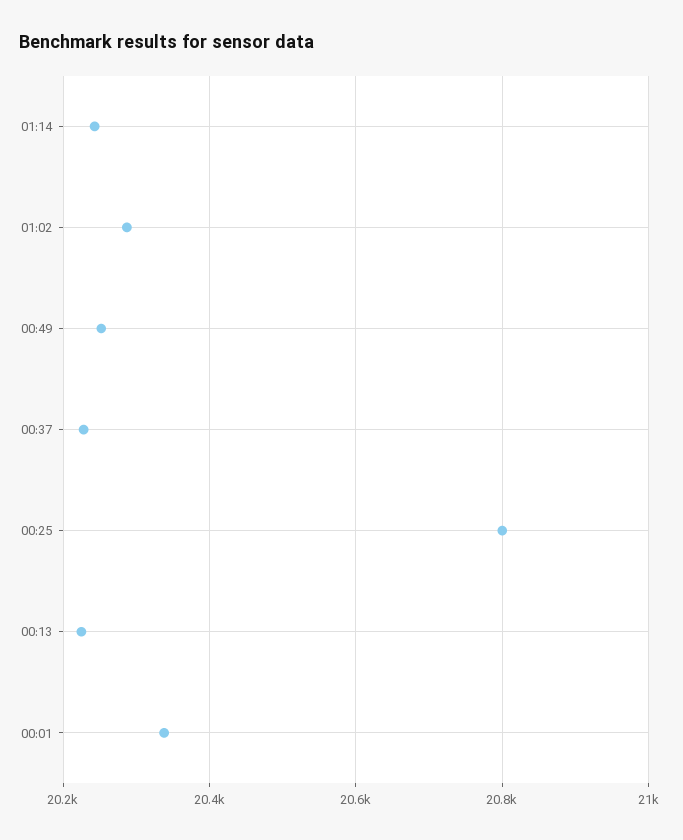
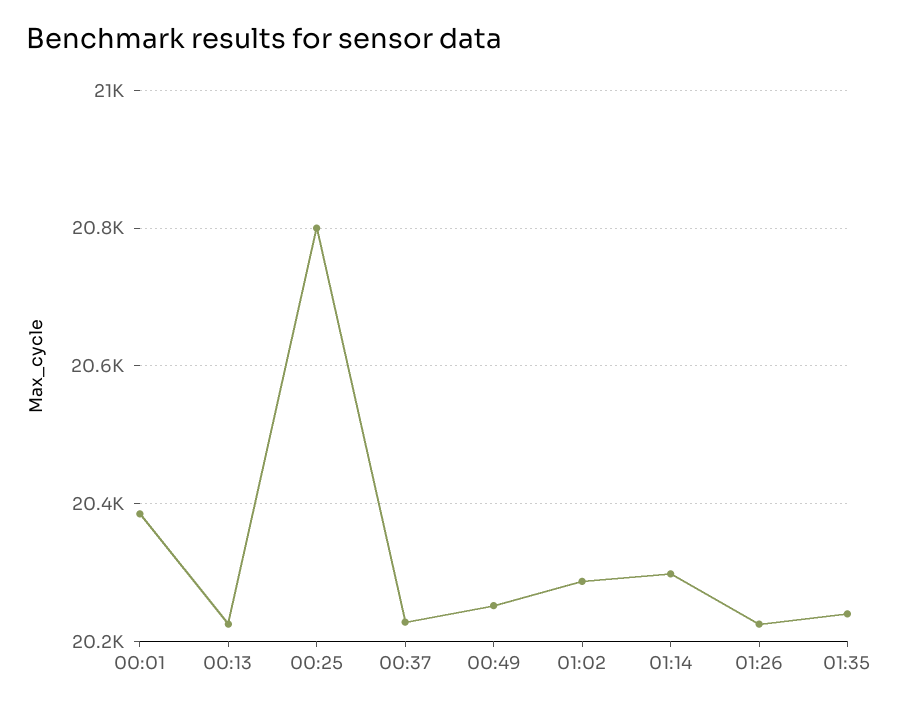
01:14: 20240 -> 20300
00:01: 20340 -> 20380
01:26: none -> 20220
01:35: none -> 20240

